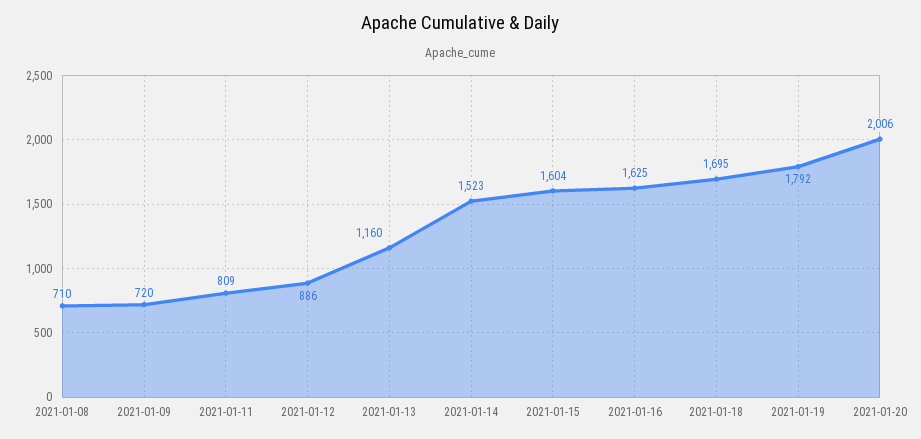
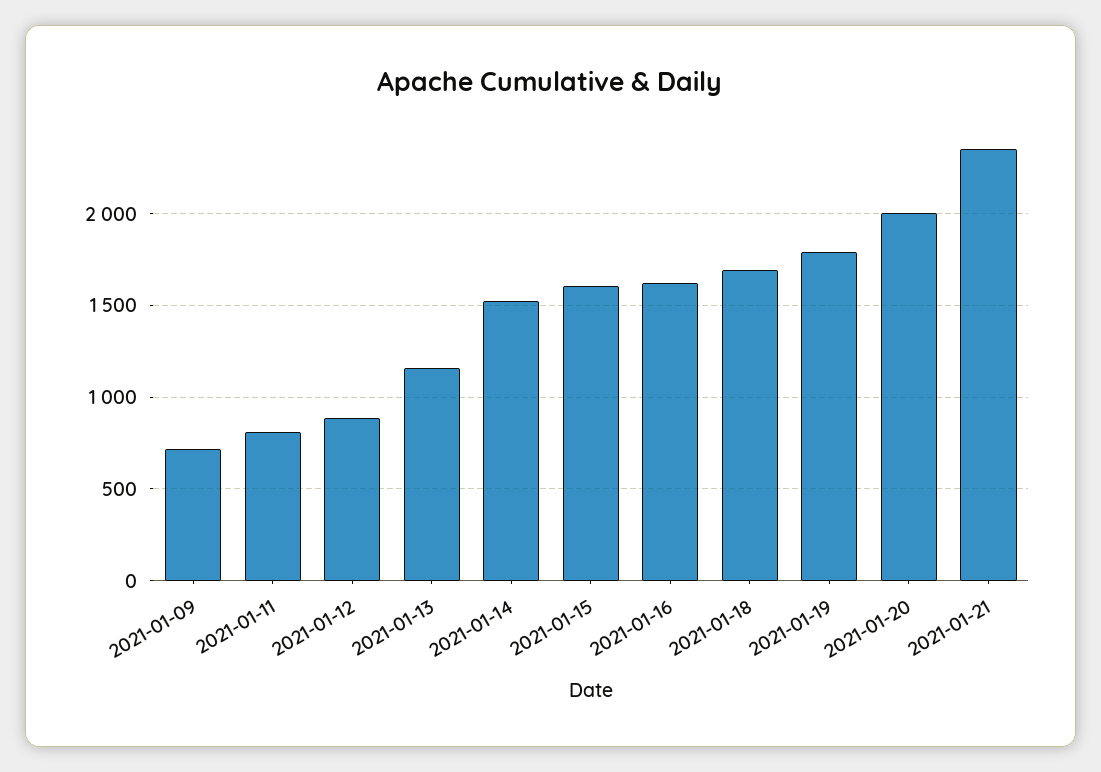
2021-01-08: 710 -> none
2021-01-21: none -> 2350

